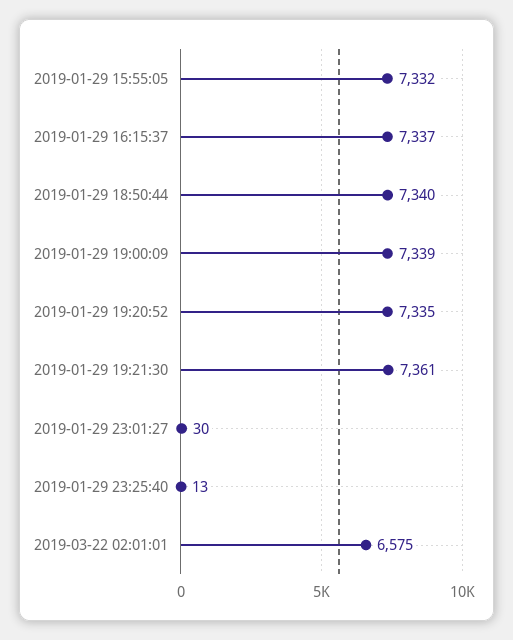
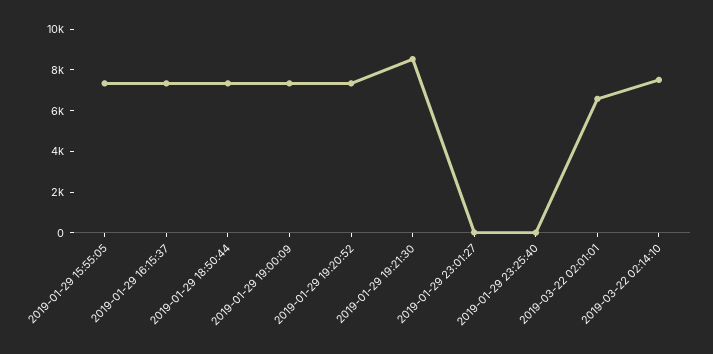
2019-01-29 19:21:30: 7361 -> 8500
2019-03-22 02:14:10: none -> 7500

